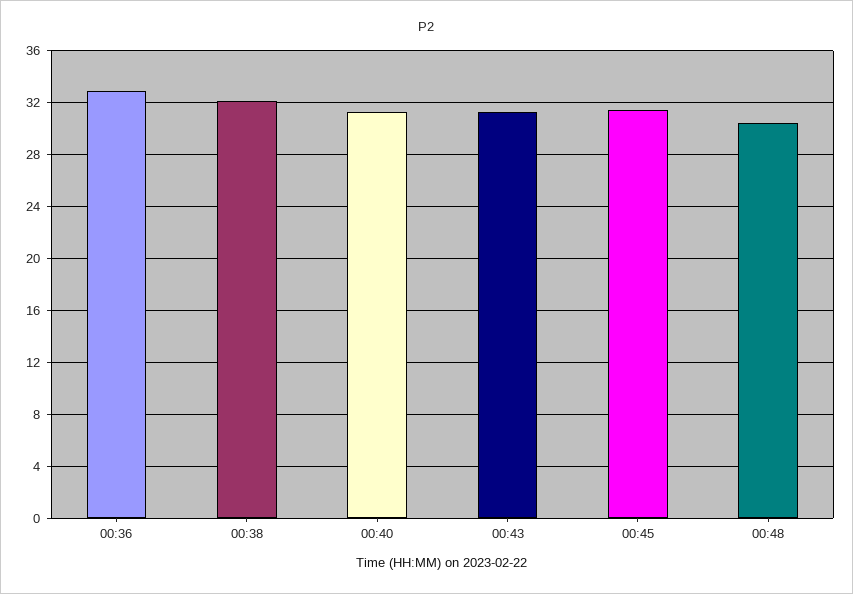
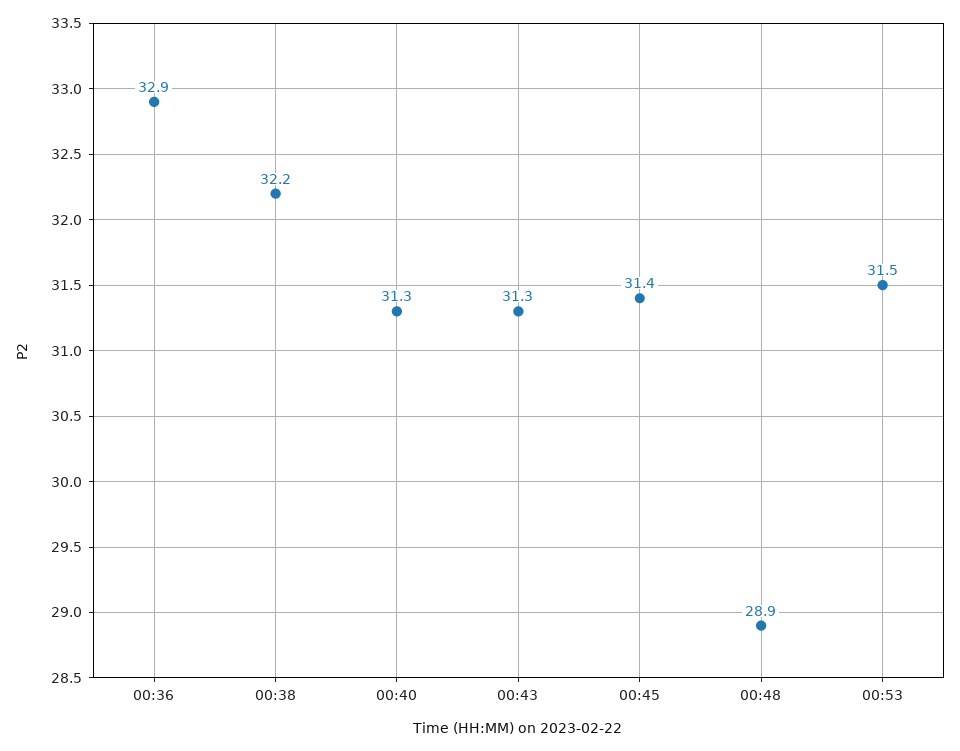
00:48: 30.5 -> 28.9
00:53: none -> 31.5

